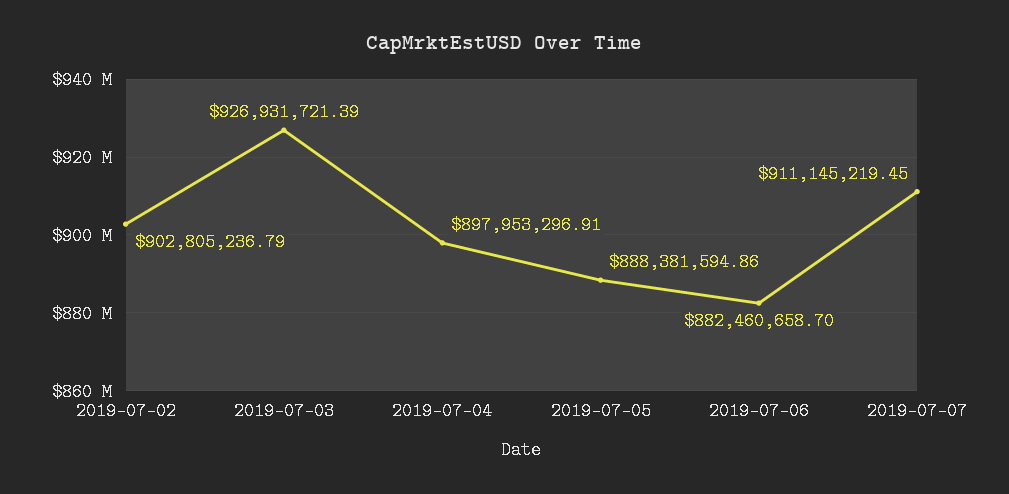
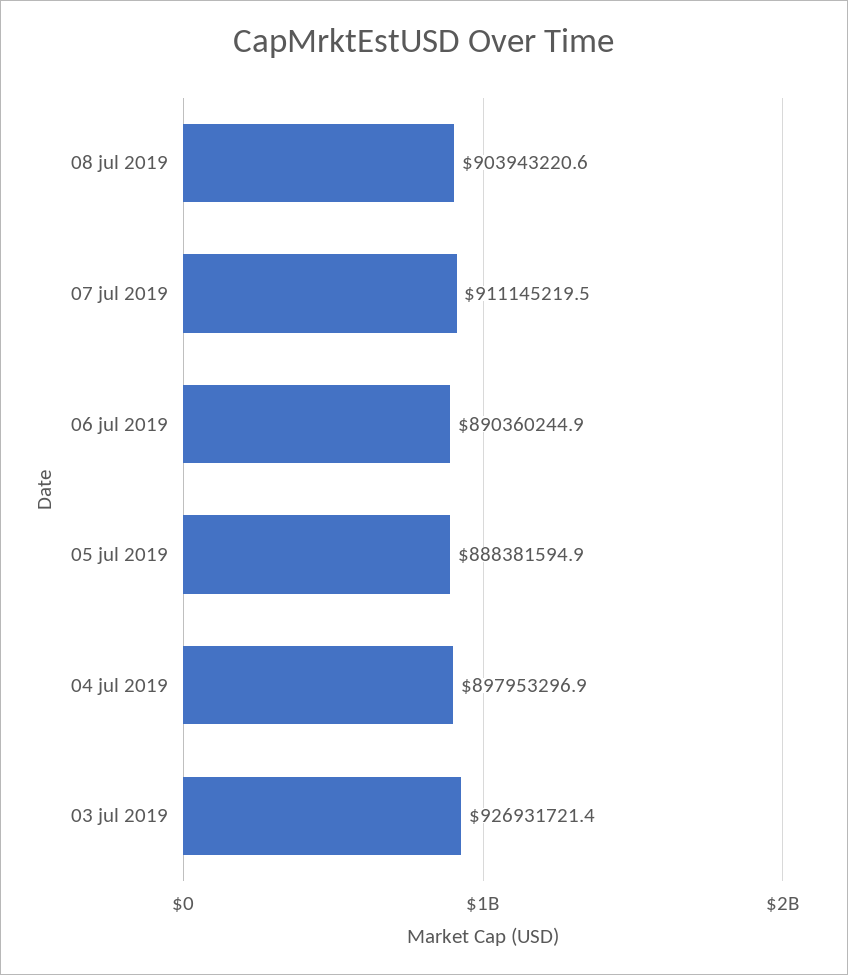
2019-07-02: 902805236.79 -> none
2019-07-06: 882460658.7 -> 890360244.9
08 jul 2019: none -> 903943220.6

